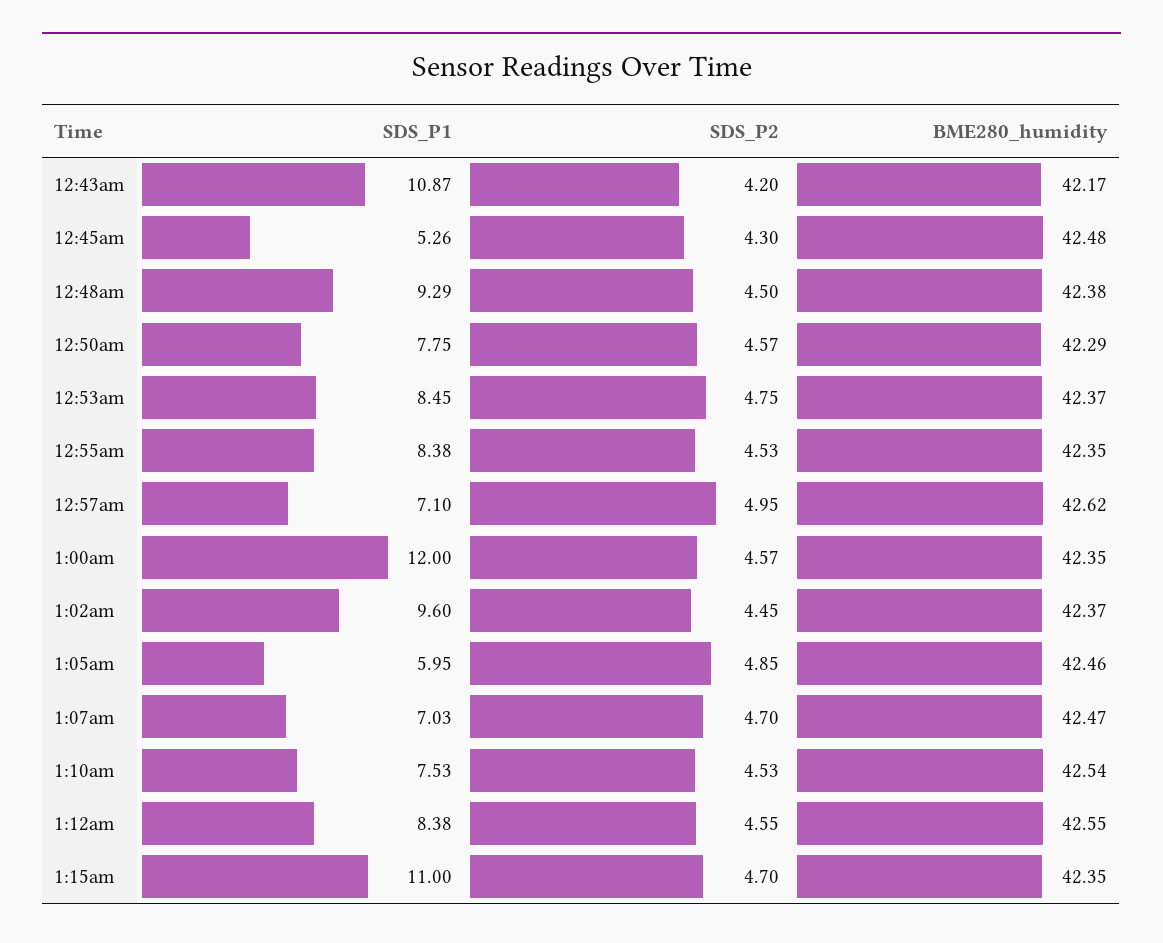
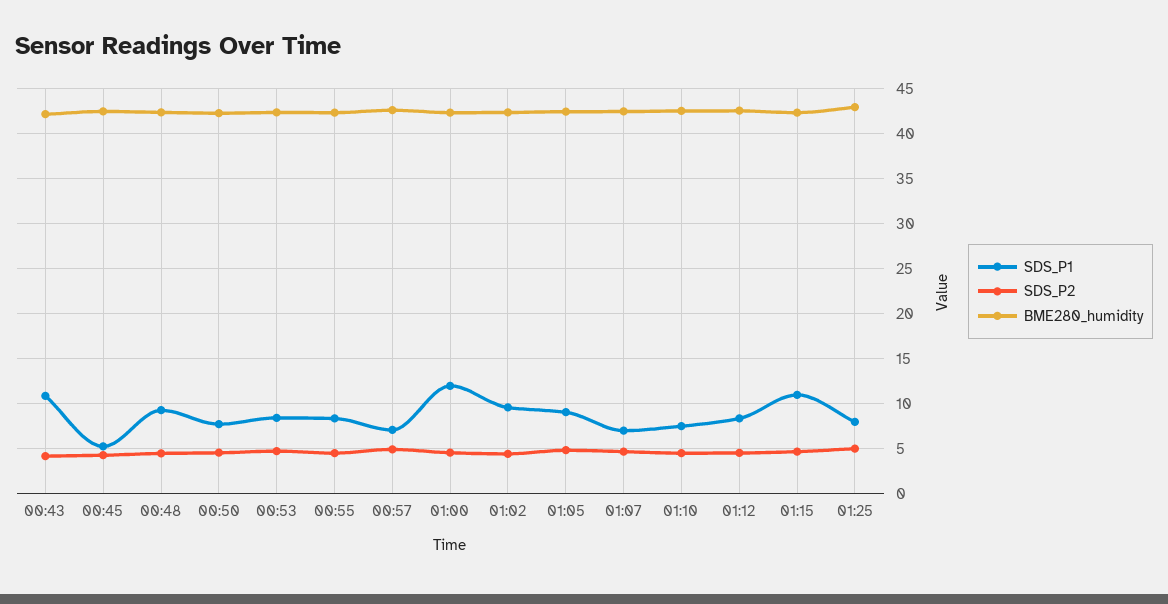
SDS_P1, 1:05am: 5.95 -> 9
SDS_P1, 01:25: none -> 8
SDS_P2, 01:25: none -> 5
BME280_humidity, 01:25: none -> 43

